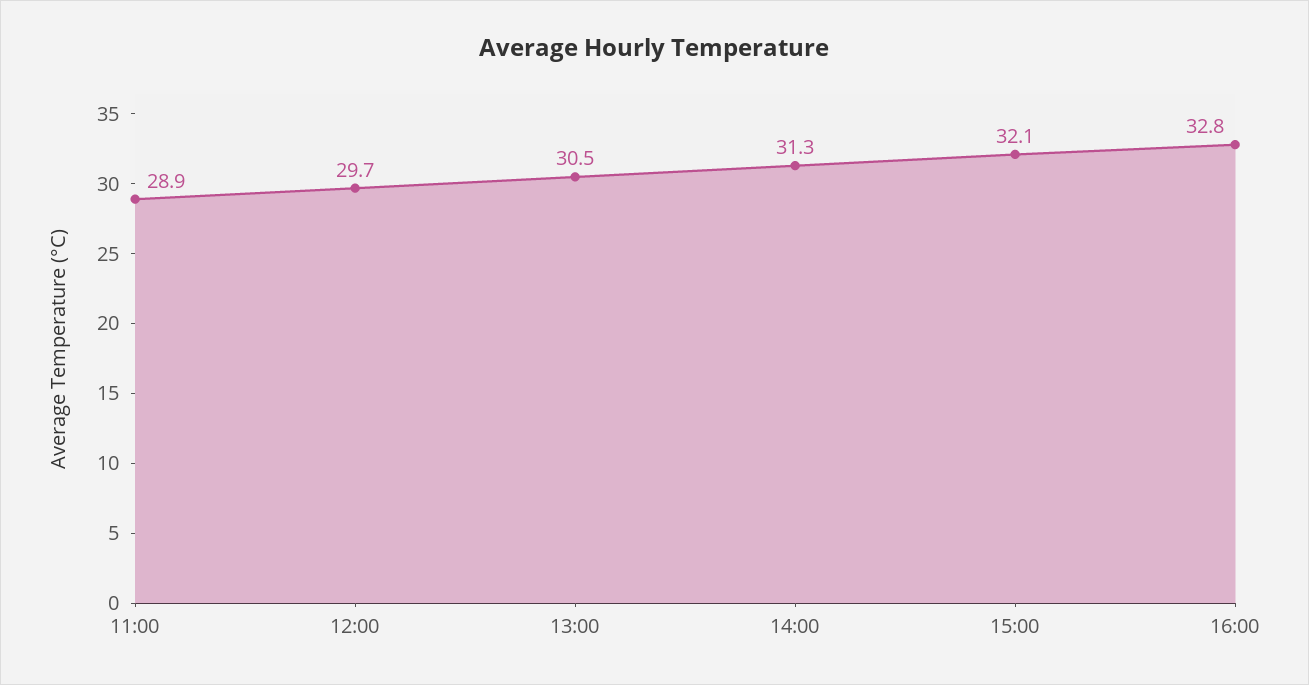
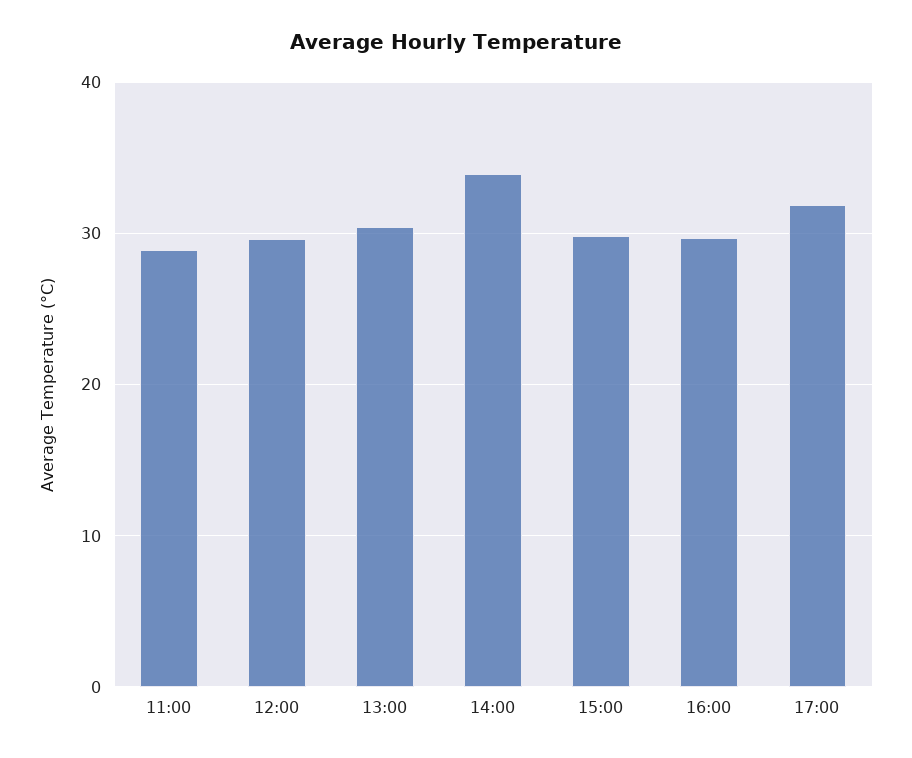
14:00: 31.3 -> 34
15:00: 32.1 -> 30
16:00: 32.8 -> 30
17:00: none -> 32

